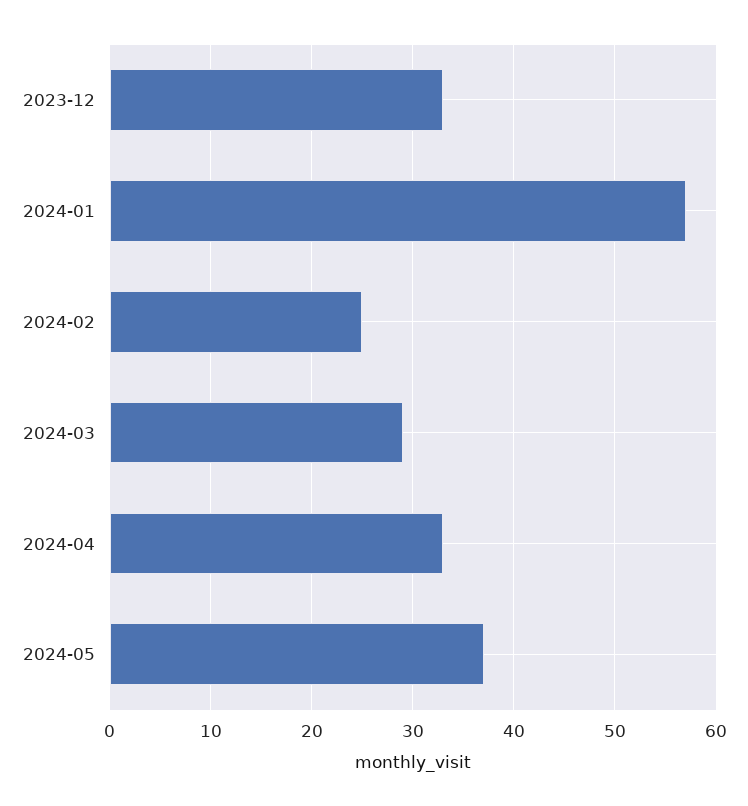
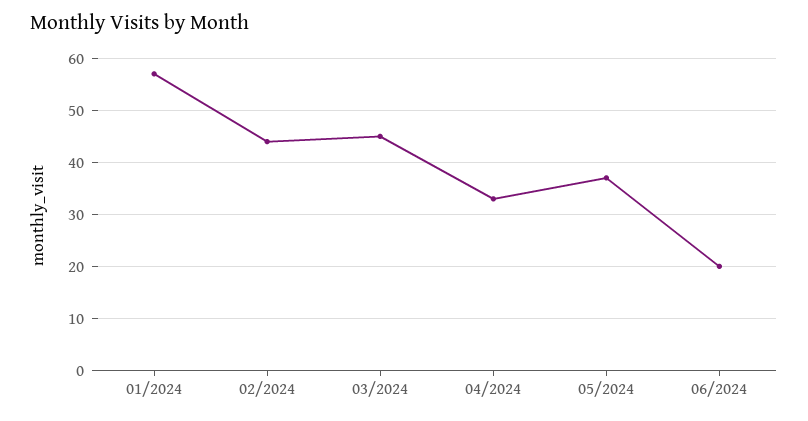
2023-12: 33 -> none
2024-02: 25 -> 45
2024-03: 29 -> 45
06/2024: none -> 20

